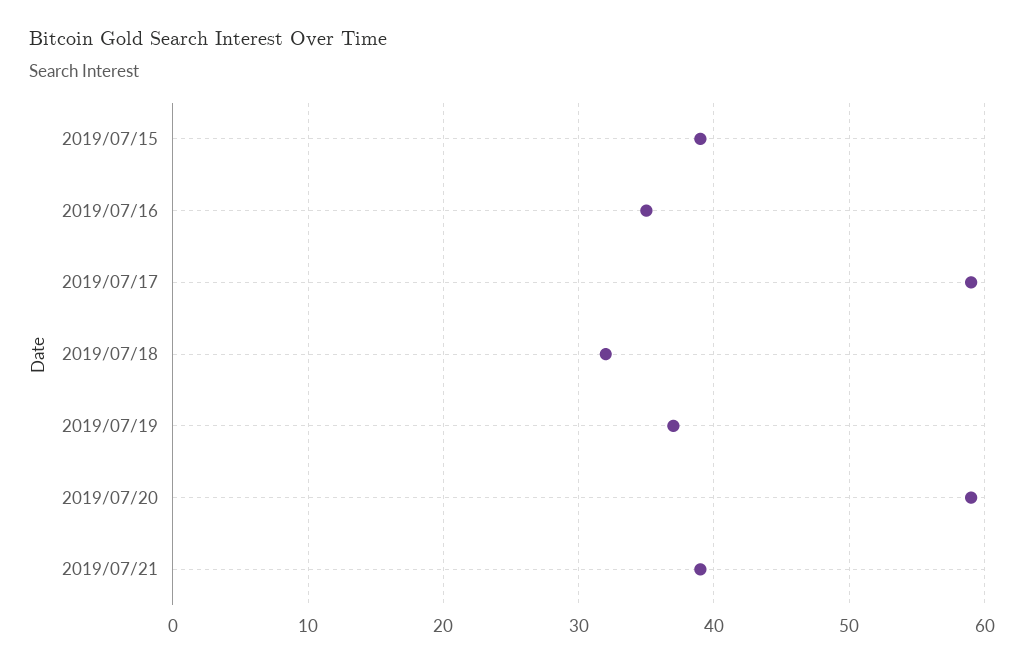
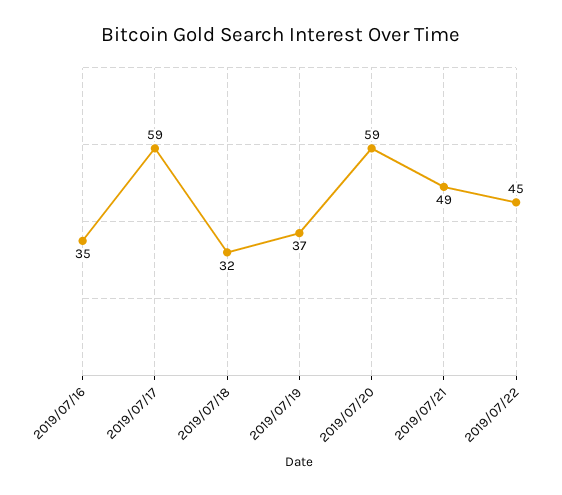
2019/07/15: 39 -> none
2019/07/21: 39 -> 49
2019/07/22: none -> 45

